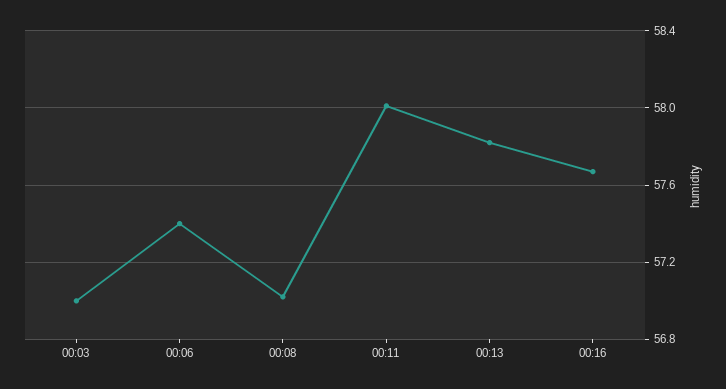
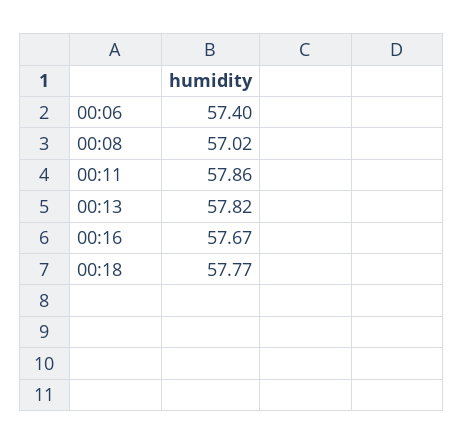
00:03: 57 -> none
00:11: 58 -> 57.86
00:18: none -> 57.77

